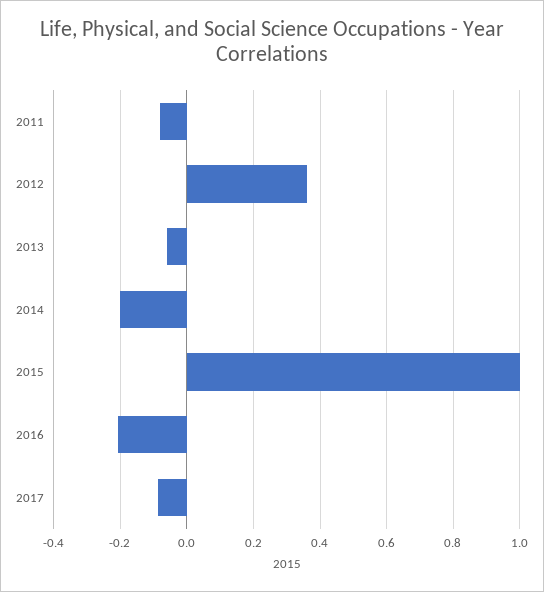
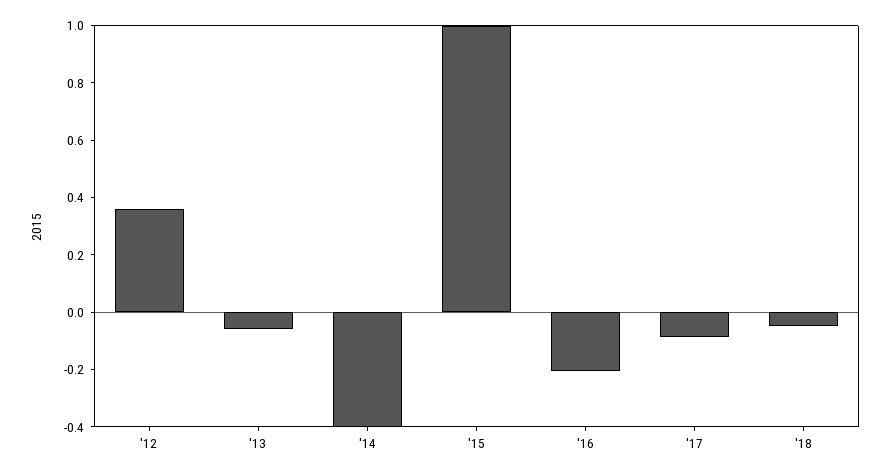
2011: -0.08 -> none
2014: -0.2 -> -0.4
'18: none -> -0.05

